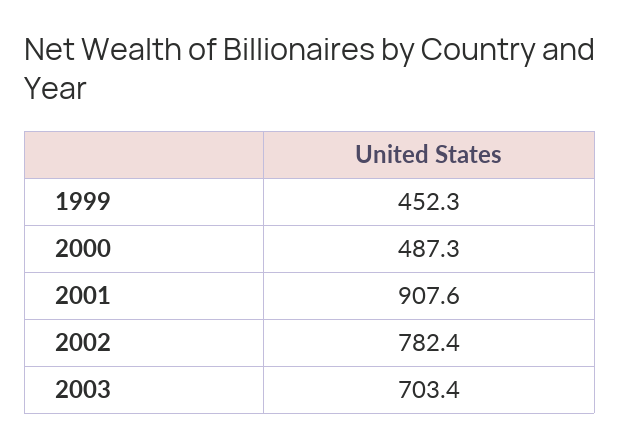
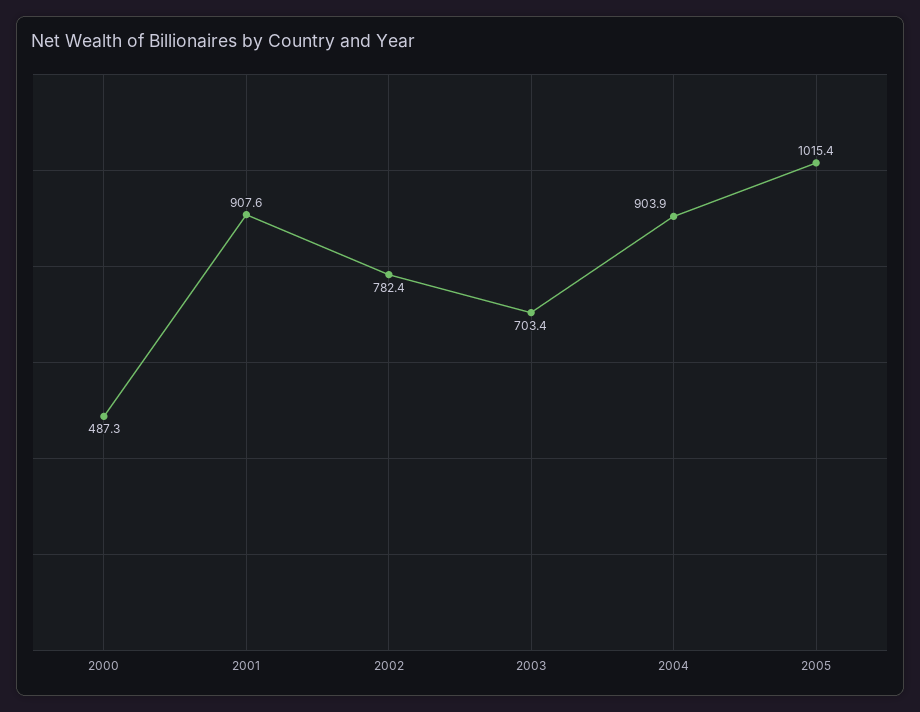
1999: 452.3 -> none
2004: none -> 903.9
2005: none -> 1015.4

